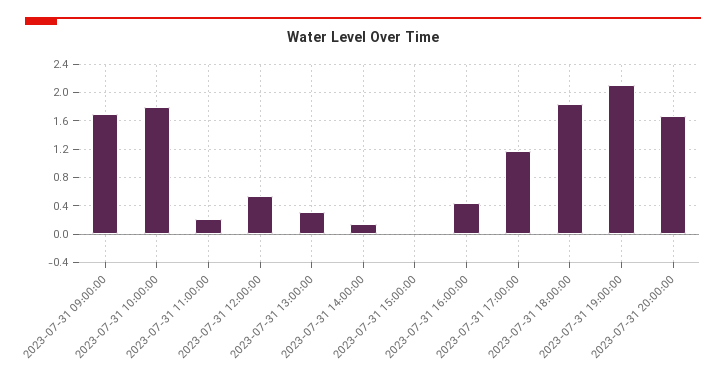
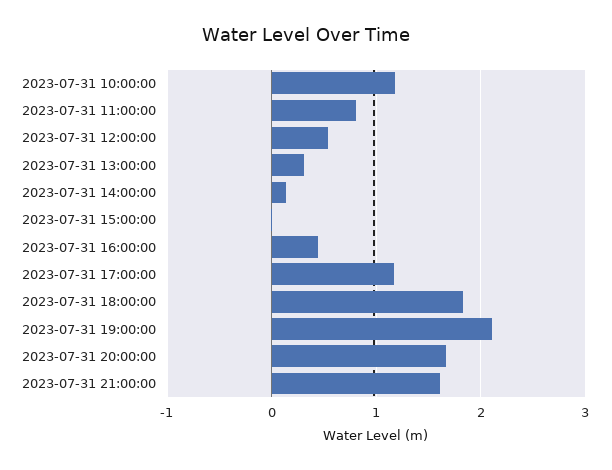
2023-07-31 09:00:00: 1.7 -> none
2023-07-31 10:00:00: 1.8 -> 1.2
2023-07-31 11:00:00: 0.2 -> 0.8
2023-07-31 21:00:00: none -> 1.6

